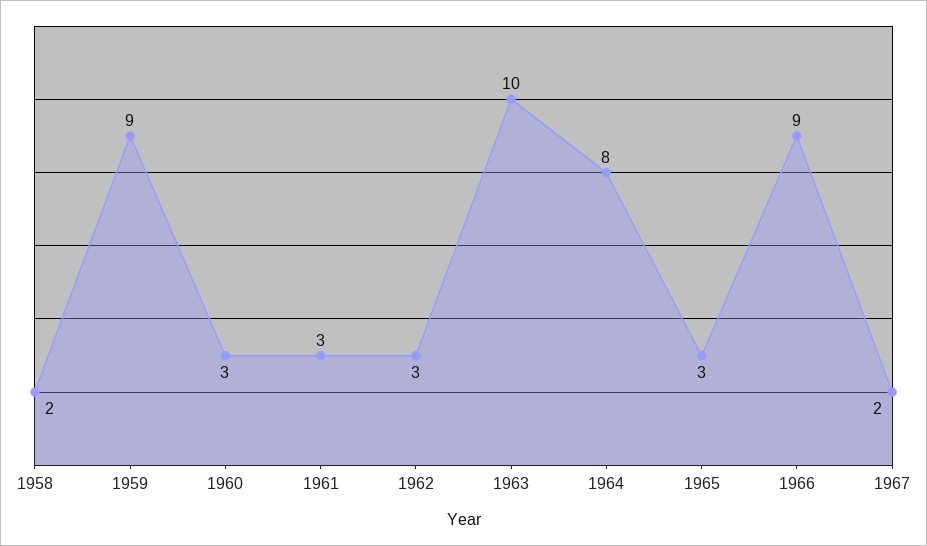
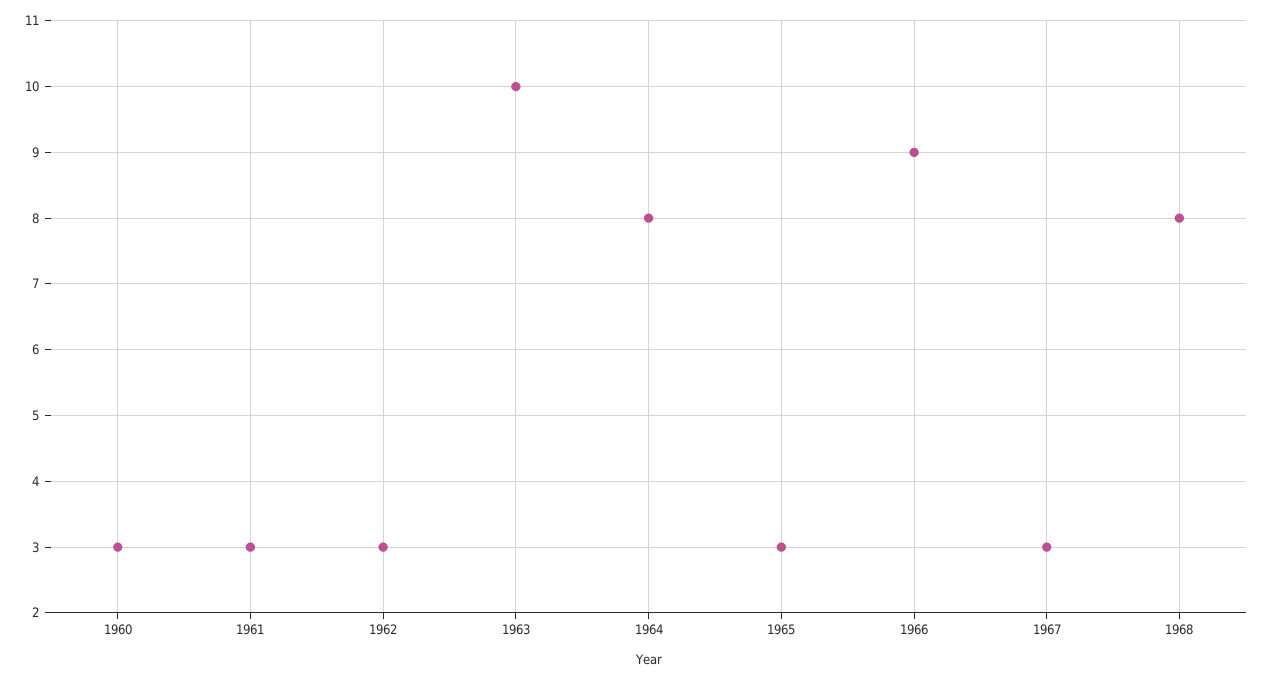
1958: 2 -> none
1959: 9 -> none
1967: 2 -> 3
1968: none -> 8

